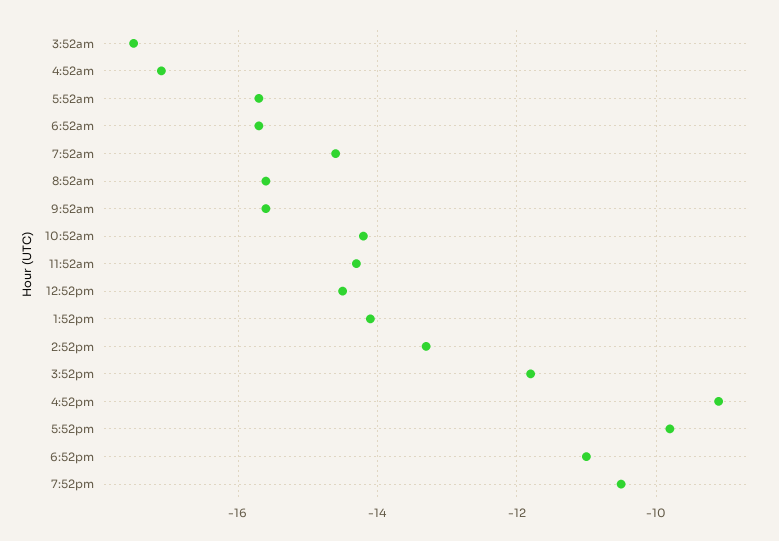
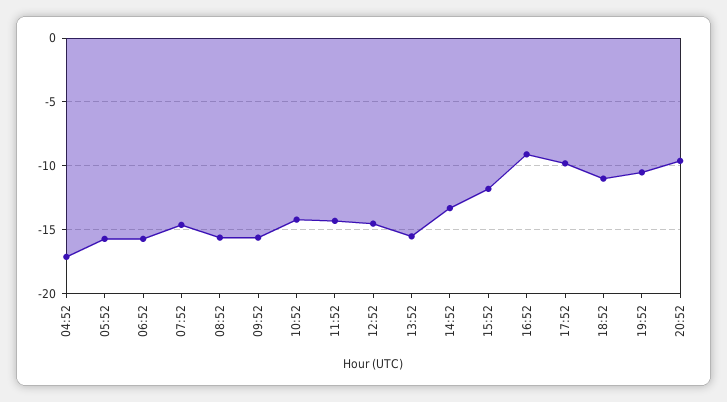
3:52am: -17.5 -> none
1:52pm: -14 -> -15.5
20:52: none -> -9.5

